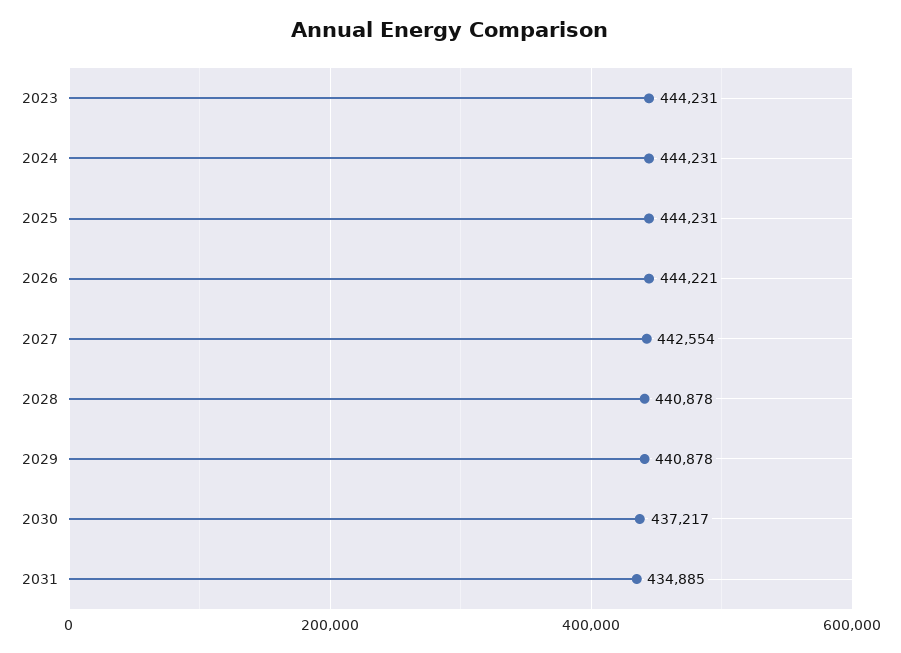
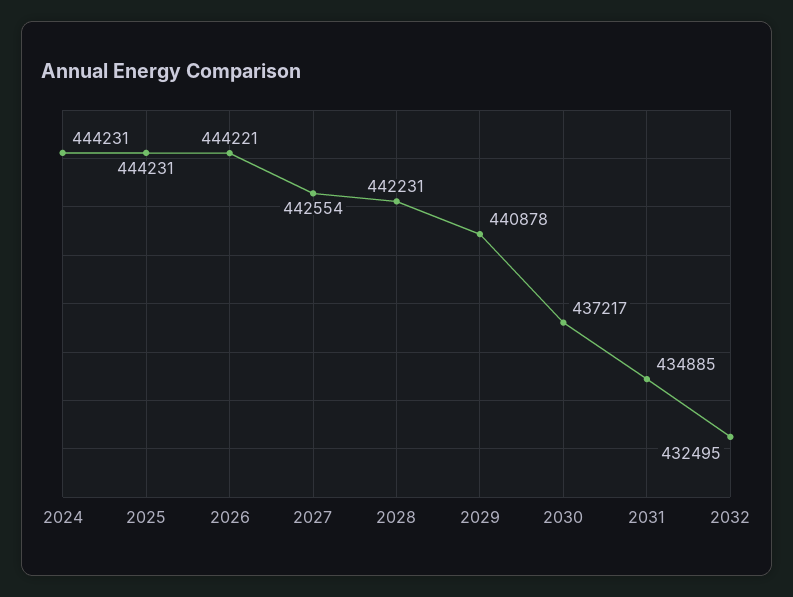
2023: 444231 -> none
2028: 440878 -> 442231
2032: none -> 432495

